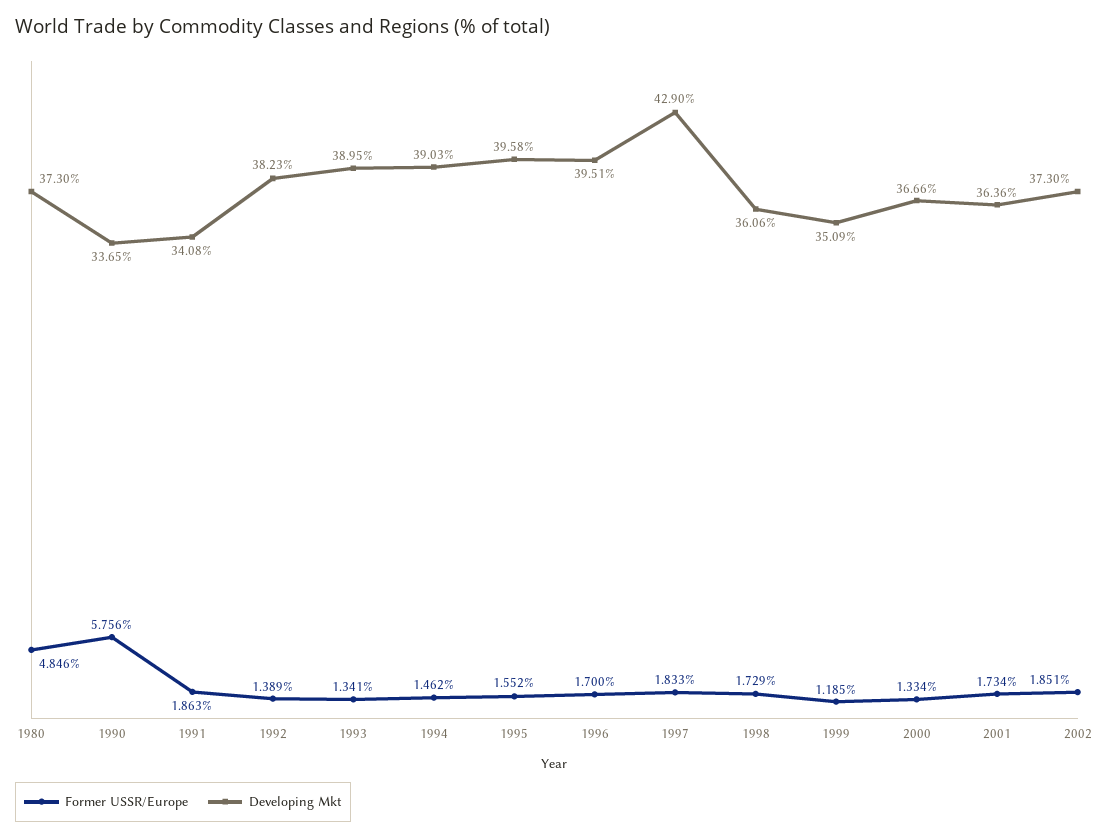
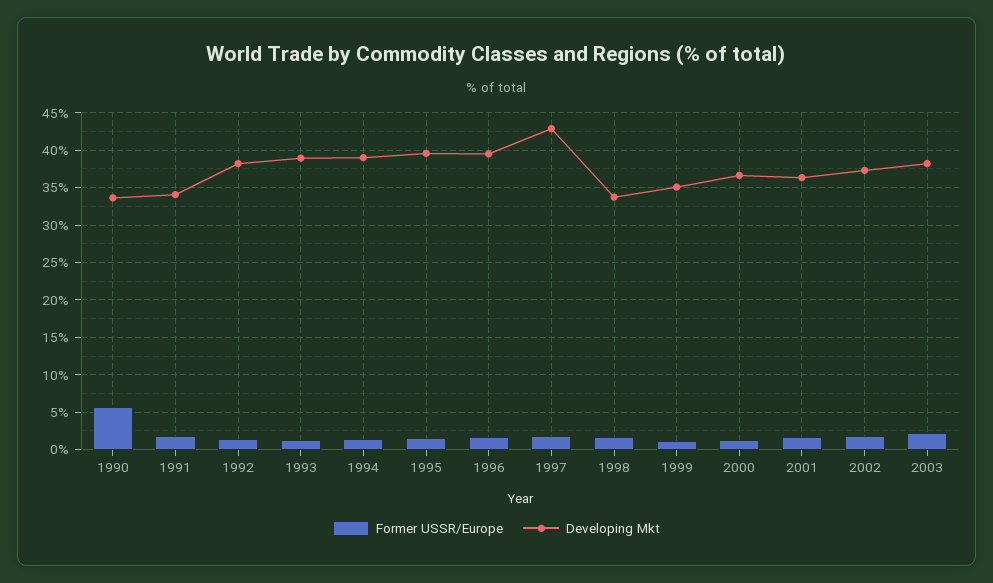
Former USSR/Europe, 1980: 4.846 -> none
Developing Mkt, 1980: 37.3 -> none
Developing Mkt, 1998: 36.06 -> 34
Former USSR/Europe, 2003: none -> 2
Developing Mkt, 2003: none -> 38

